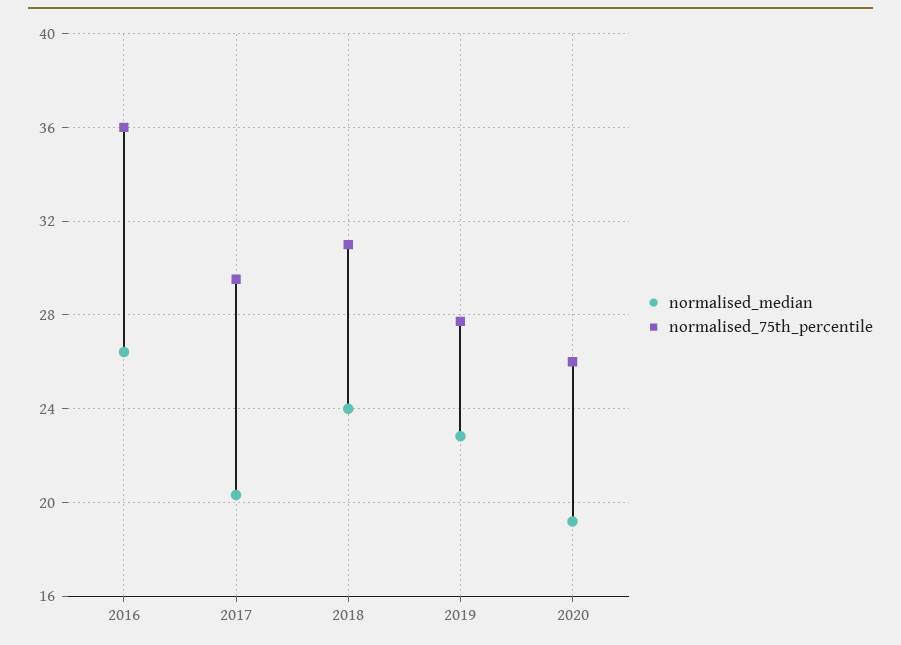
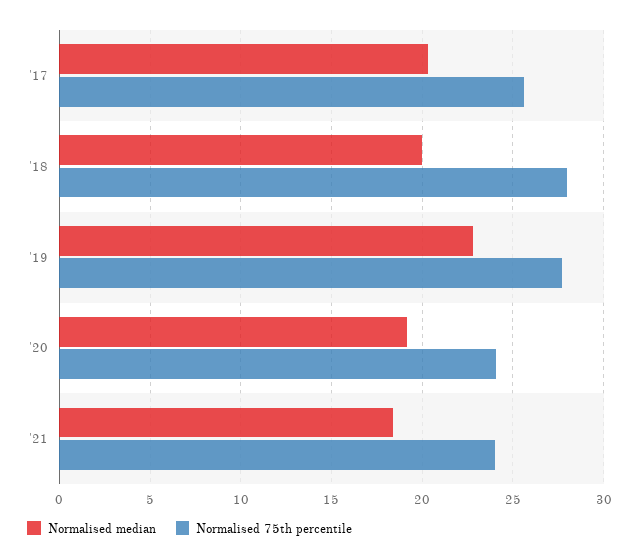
normalised_median, 2016: 26.5 -> none
normalised_75th_percentile, 2016: 36 -> none
normalised_75th_percentile, 2017: 29.5 -> 25.5
normalised_median, 2018: 24 -> 20
normalised_75th_percentile, 2018: 31 -> 28
normalised_75th_percentile, 2020: 26 -> 24
normalised_median, '21: none -> 18.5
normalised_75th_percentile, '21: none -> 24

